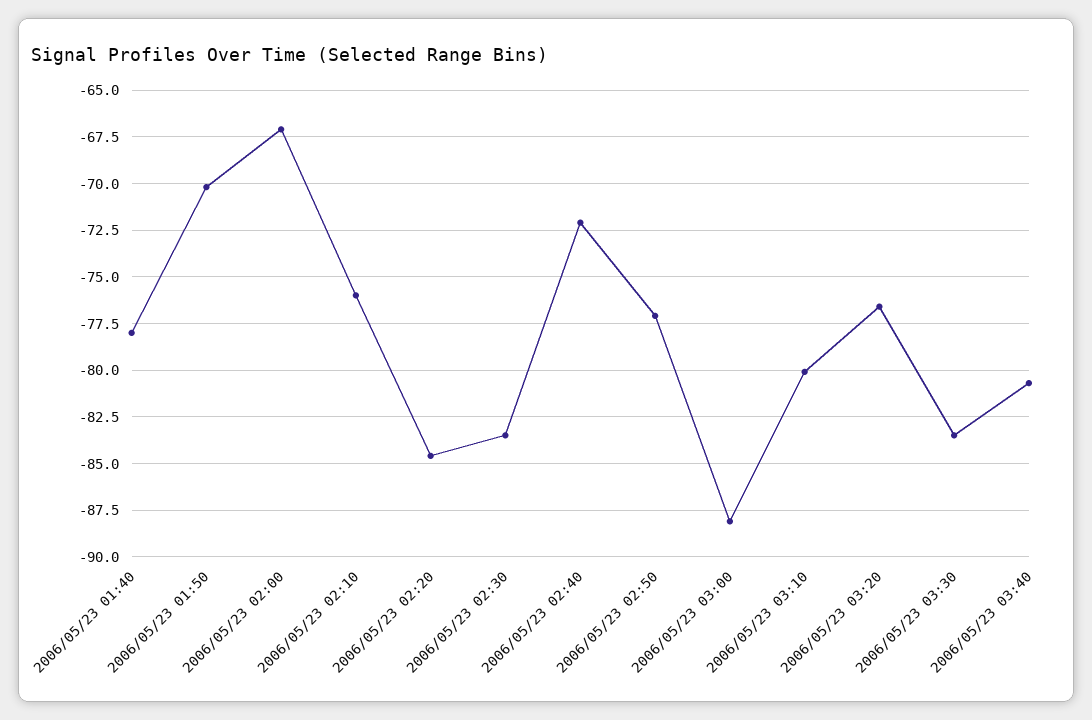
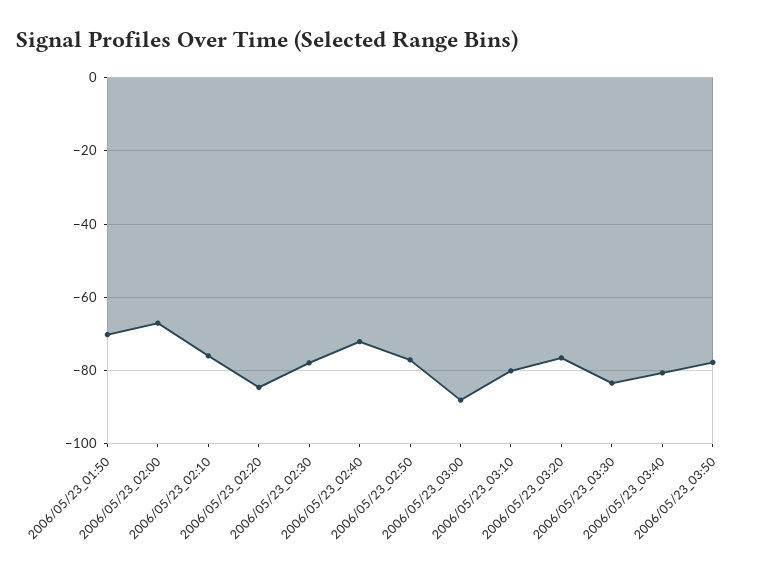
2006/05/23 01:40: -78 -> none
2006/05/23 02:30: -83.5 -> -78
2006/05/23_03:50: none -> -78

